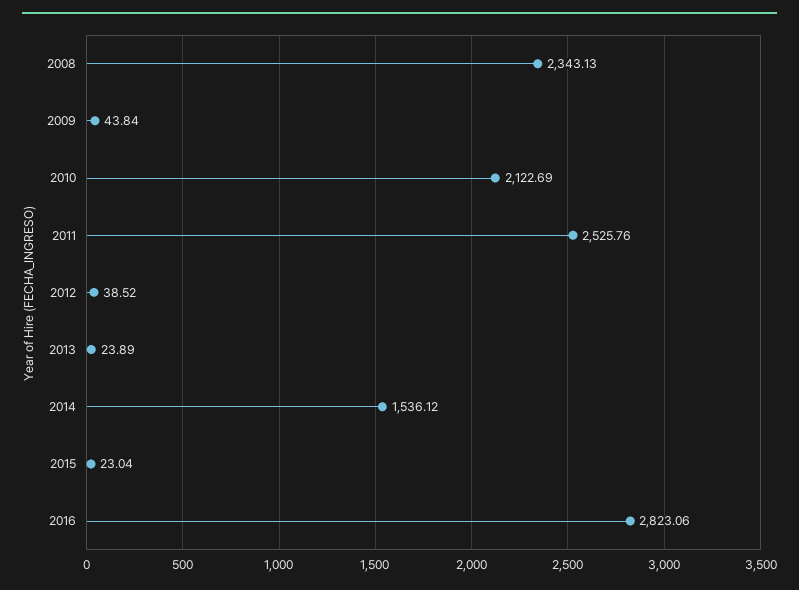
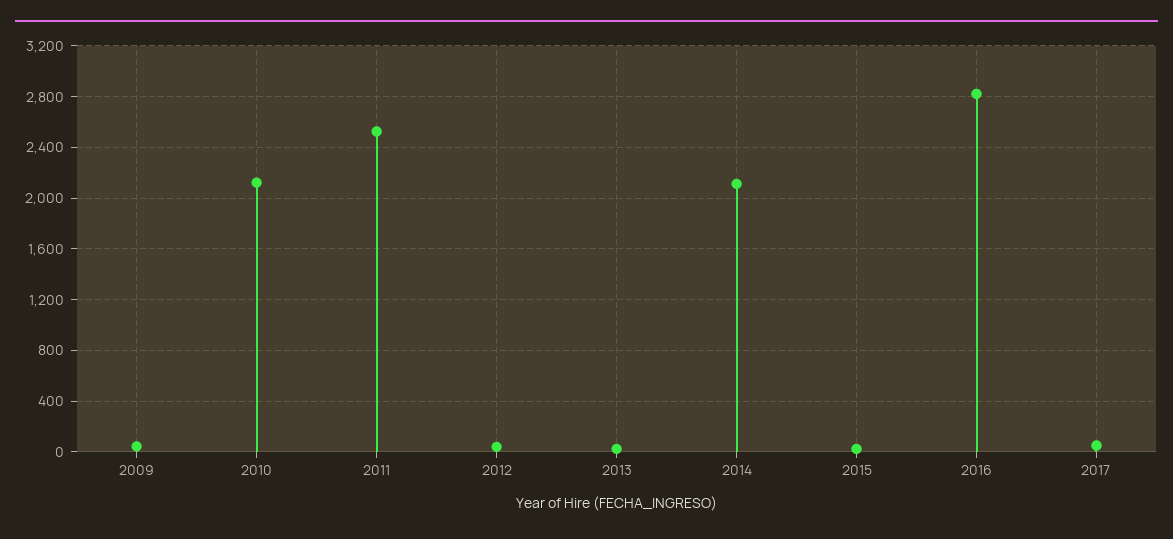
2008: 2343.13 -> none
2014: 1536.12 -> 2100
2017: none -> 50

